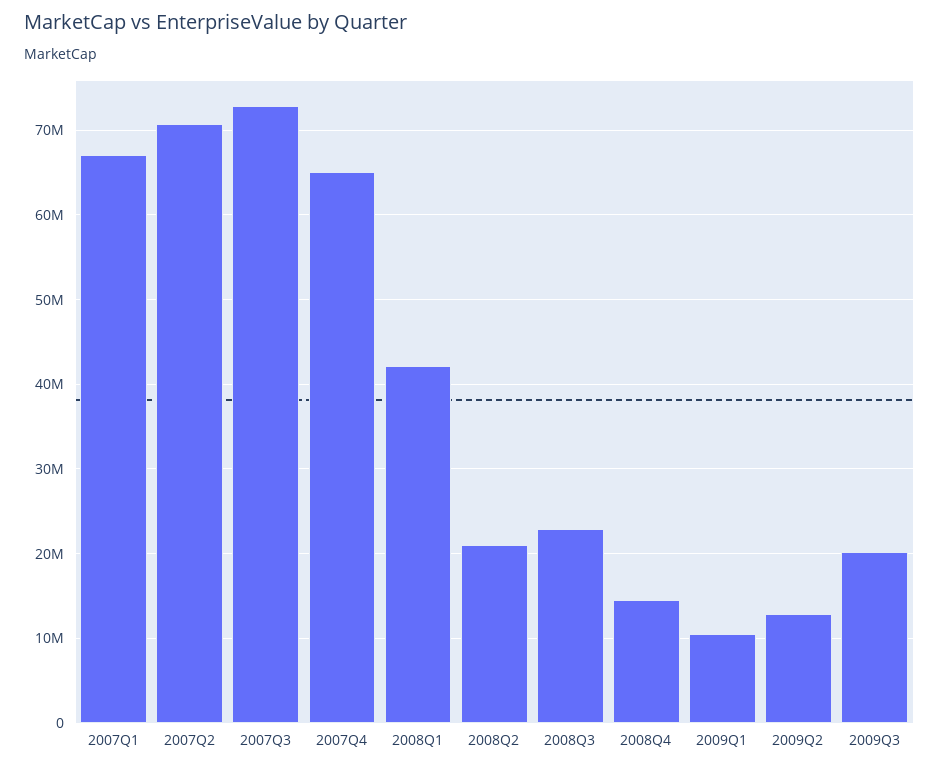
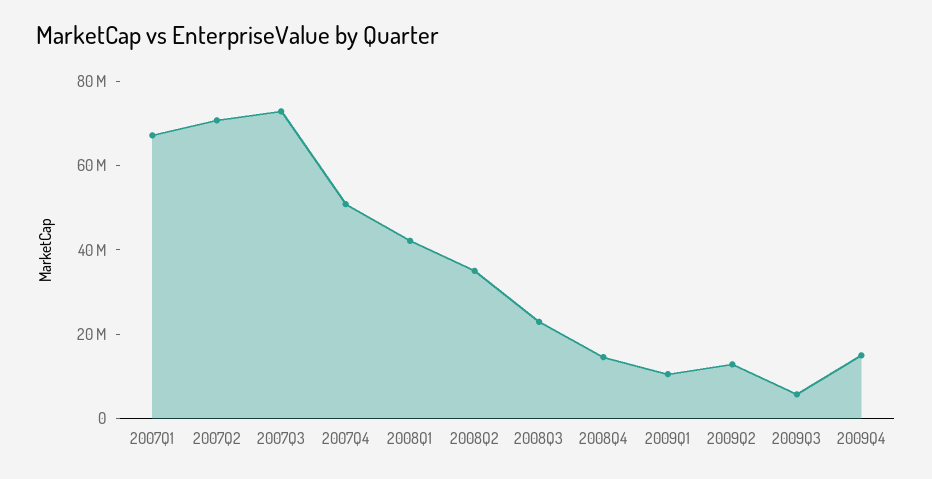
2007Q4: 65000000 -> 50000000
2008Q2: 21000000 -> 35000000
2009Q3: 20000000 -> 5000000
2009Q4: none -> 15000000

